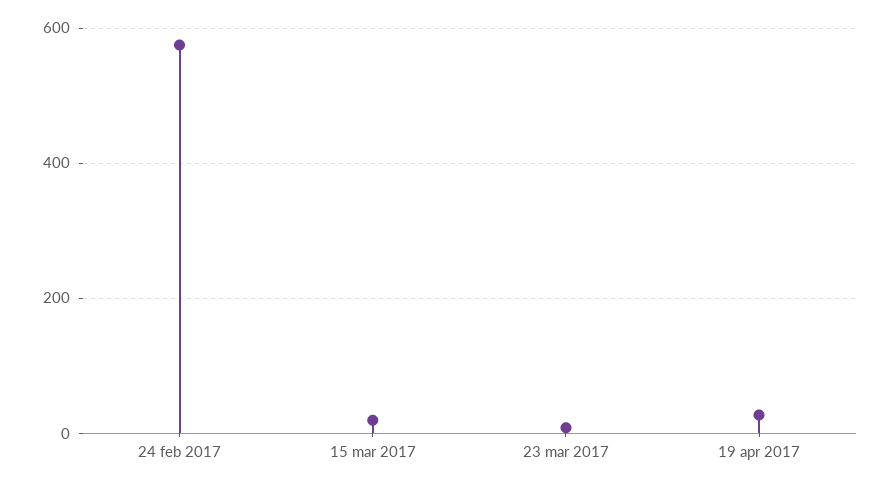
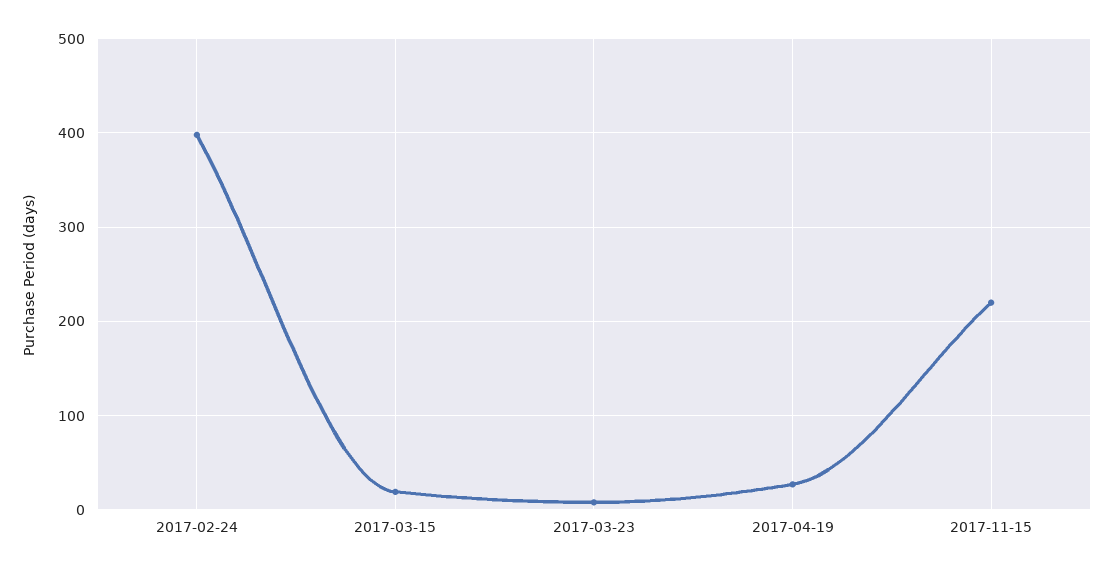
24 feb 2017: 580 -> 400
2017-11-15: none -> 220

